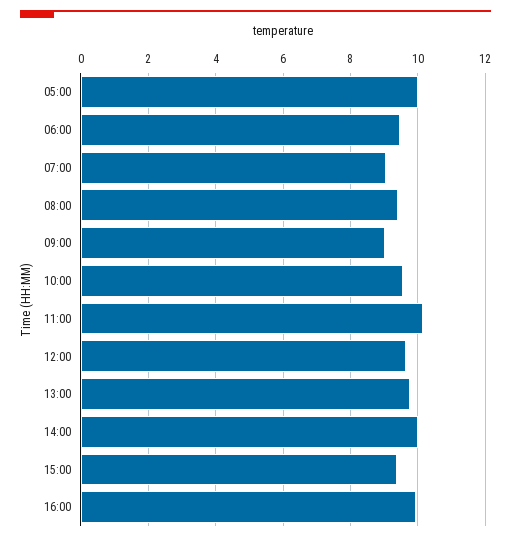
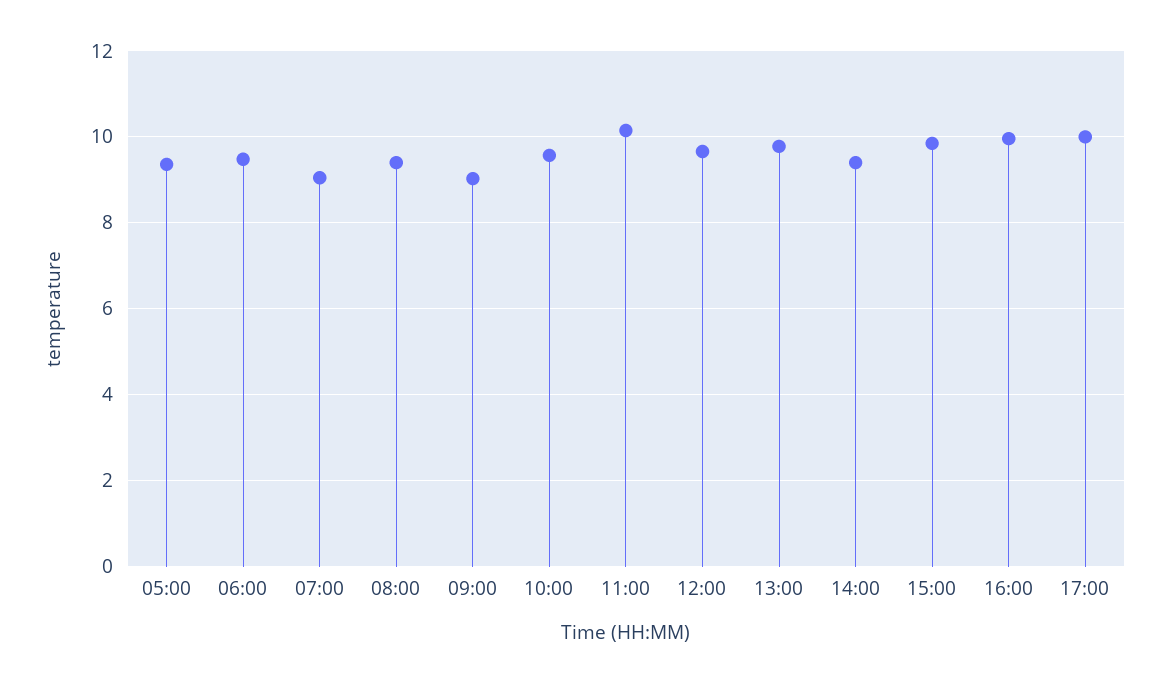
05:00: 10 -> 9.4
14:00: 10 -> 9.4
15:00: 9.4 -> 9.8
17:00: none -> 10

